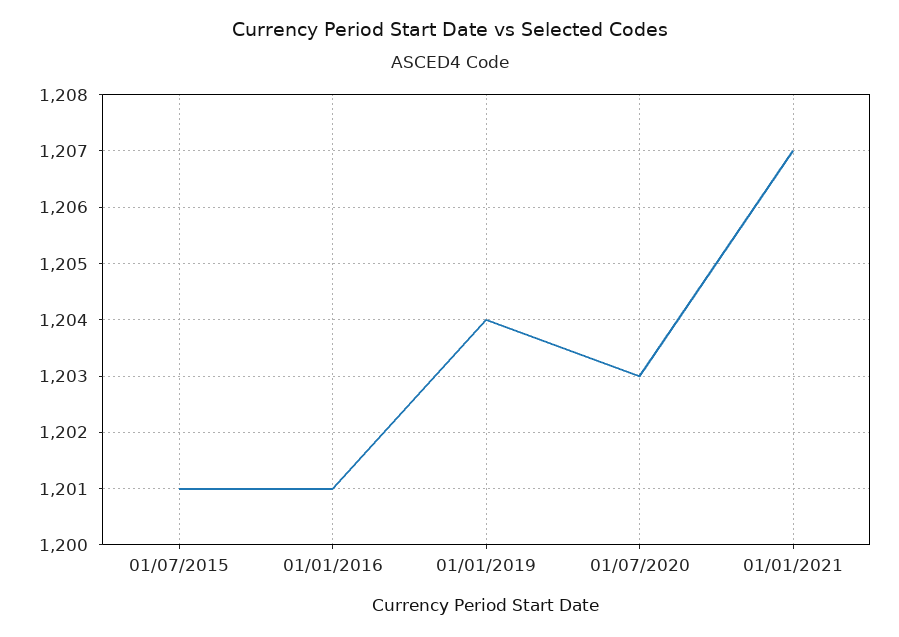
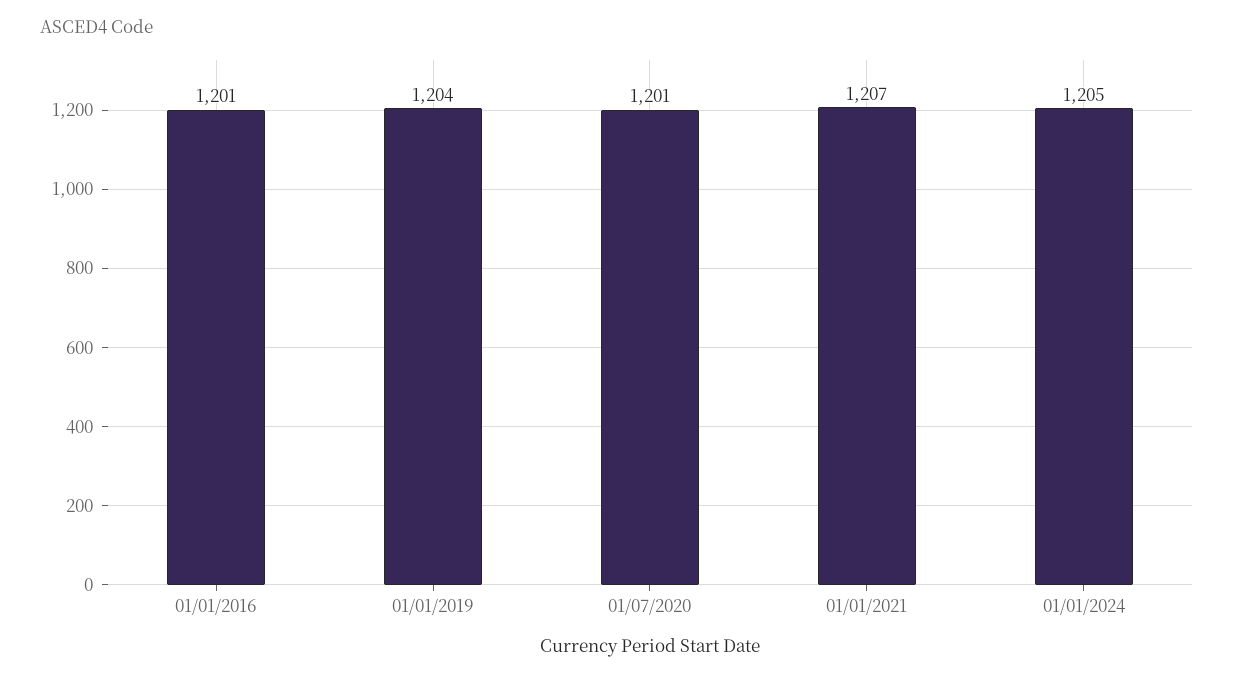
01/07/2015: 1201 -> none
01/07/2020: 1203 -> 1201
01/01/2024: none -> 1205

